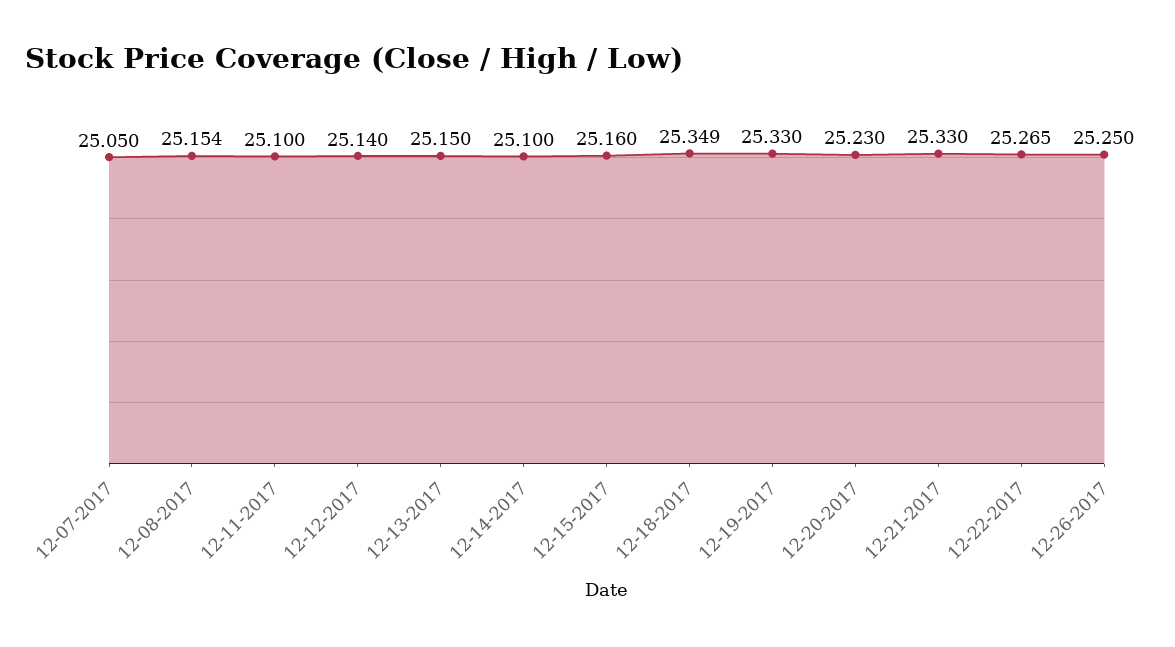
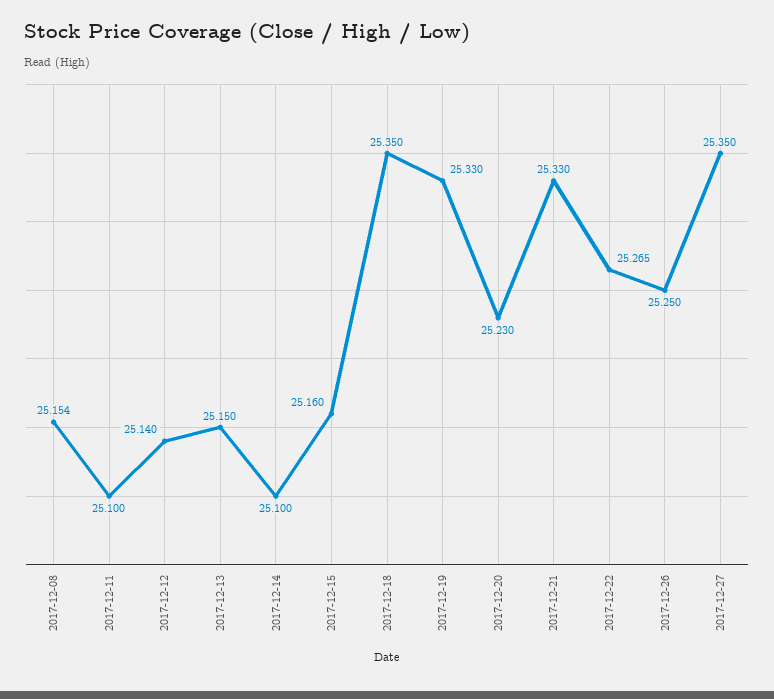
12-07-2017: 25.05 -> none
12-18-2017: 25.349 -> 25.35
2017-12-27: none -> 25.35

